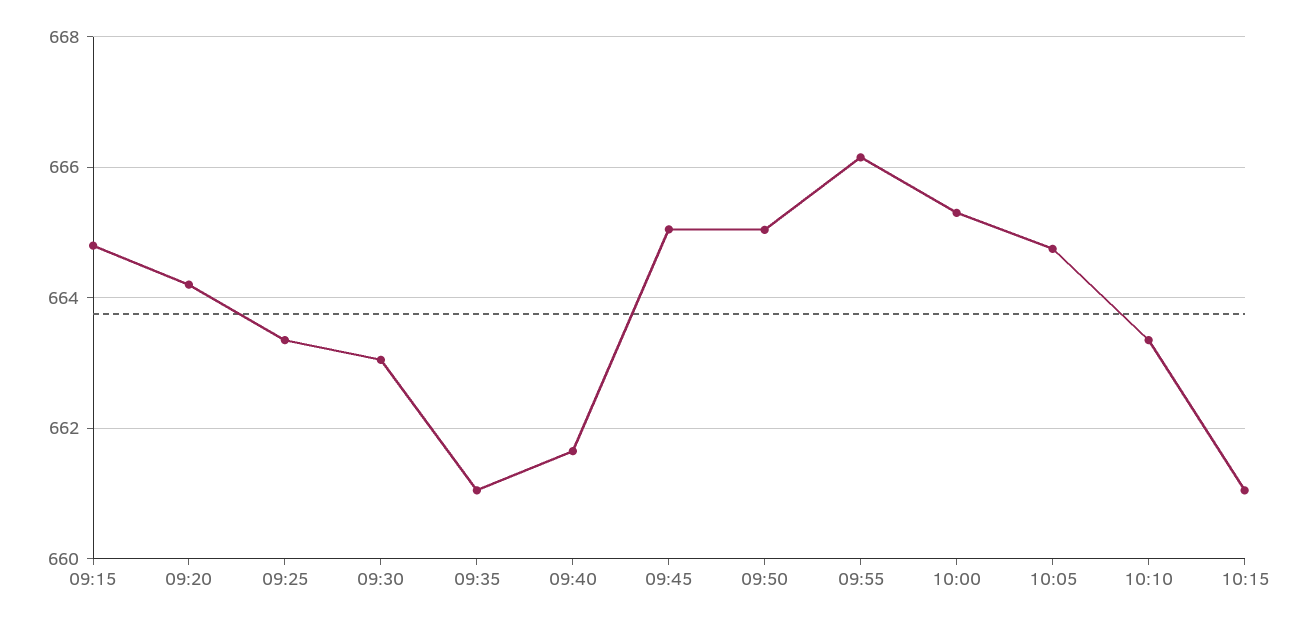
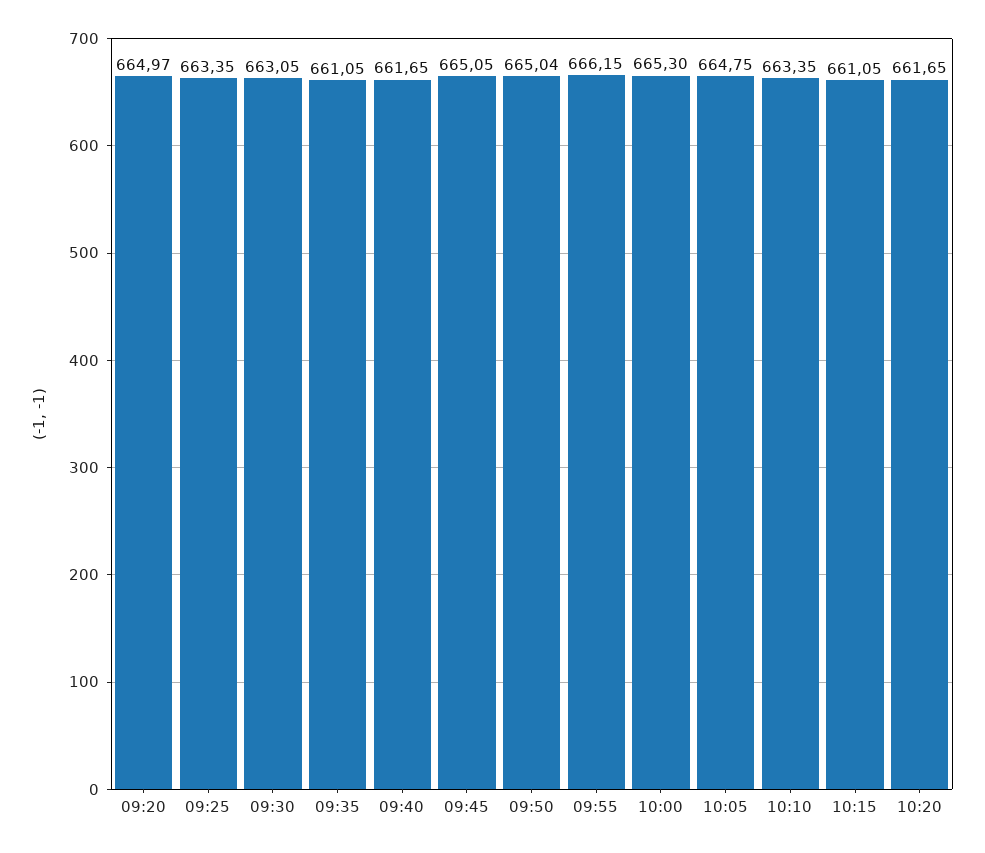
09:15: 664.8 -> none
09:20: 664.2 -> 664.97
10:20: none -> 661.65

